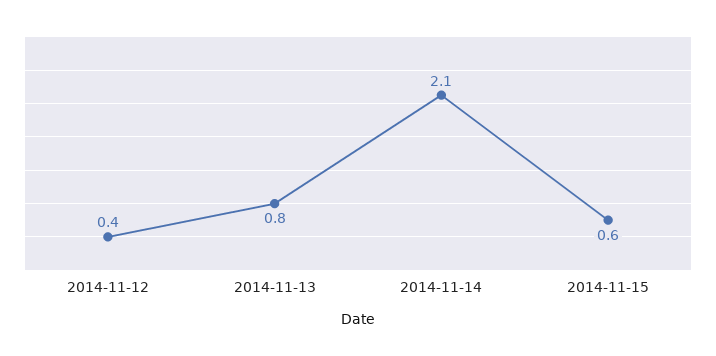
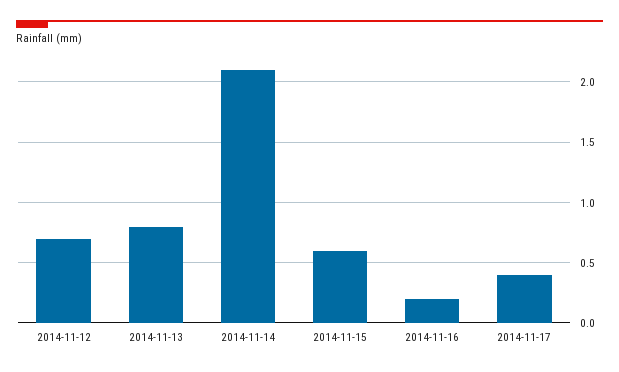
2014-11-12: 0.4 -> 0.7
2014-11-16: none -> 0.2
2014-11-17: none -> 0.4

